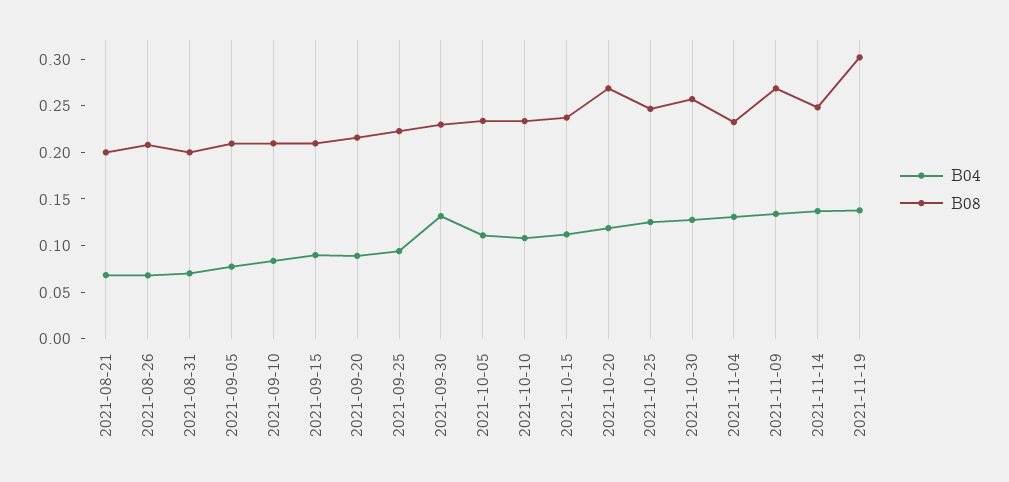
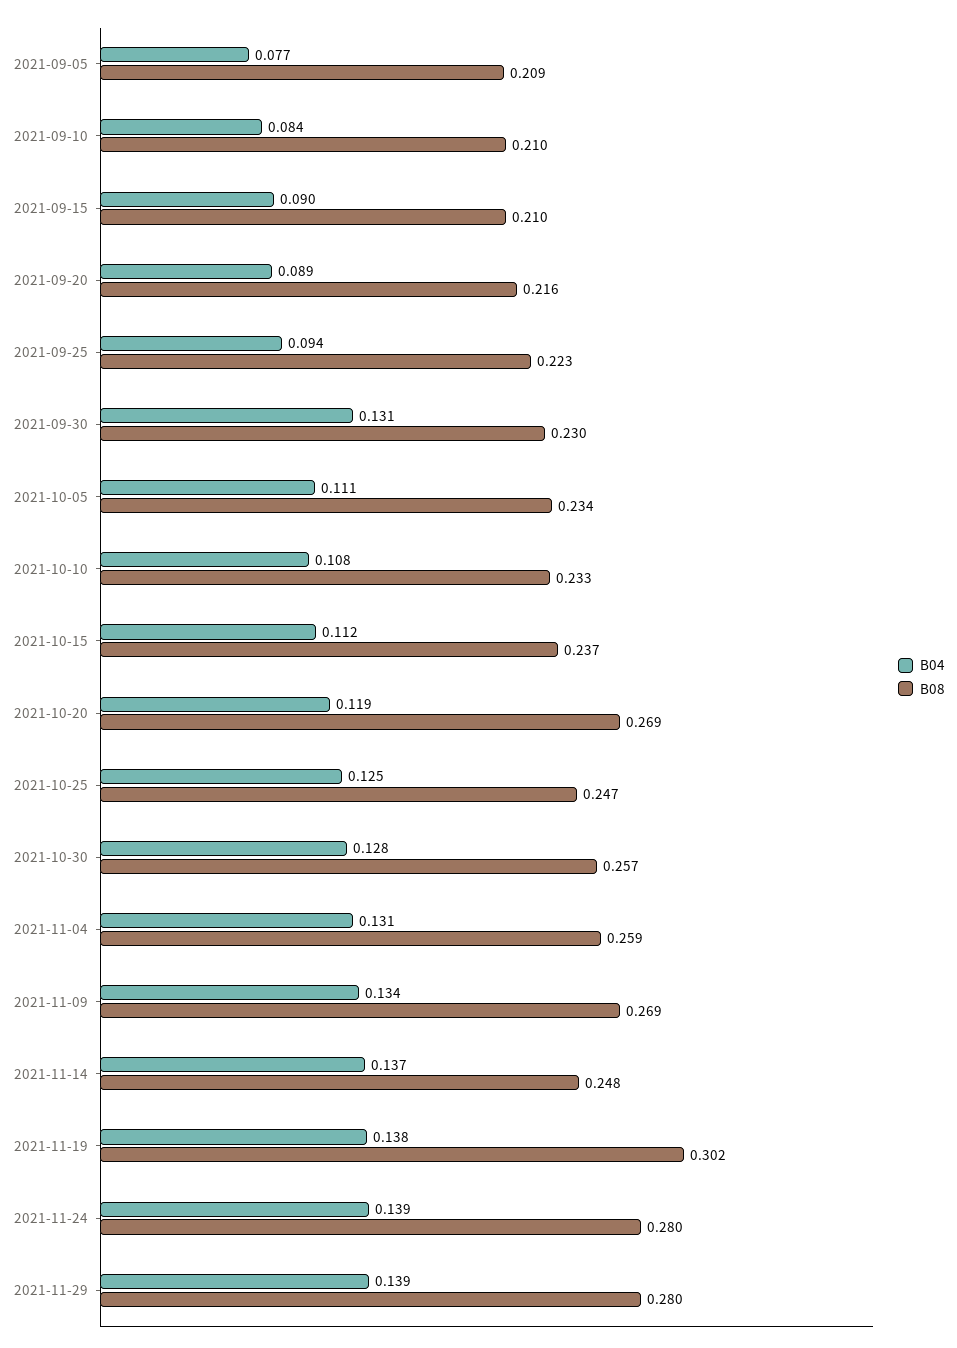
B04, 2021-08-21: 0.07 -> none
B08, 2021-08-21: 0.2 -> none
B04, 2021-08-26: 0.07 -> none
B08, 2021-08-26: 0.21 -> none
B04, 2021-08-31: 0.07 -> none
B08, 2021-08-31: 0.2 -> none
B08, 2021-11-04: 0.23 -> 0.259
B04, 2021-11-24: none -> 0.139
B08, 2021-11-24: none -> 0.28
B04, 2021-11-29: none -> 0.139
B08, 2021-11-29: none -> 0.28

